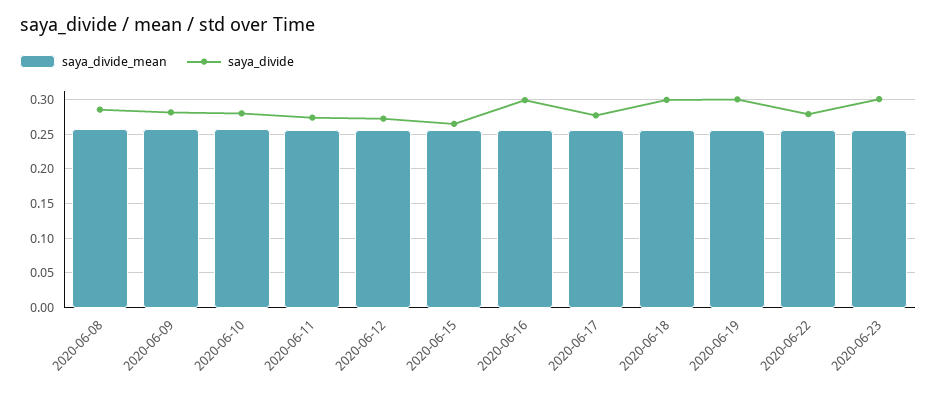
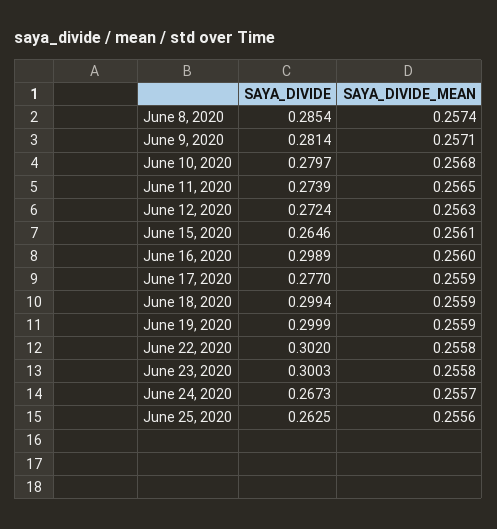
saya_divide, 2020-06-22: 0.28 -> 0.302
saya_divide, June 24, 2020: none -> 0.2673
saya_divide_mean, June 24, 2020: none -> 0.2557
saya_divide, June 25, 2020: none -> 0.2625
saya_divide_mean, June 25, 2020: none -> 0.2556

